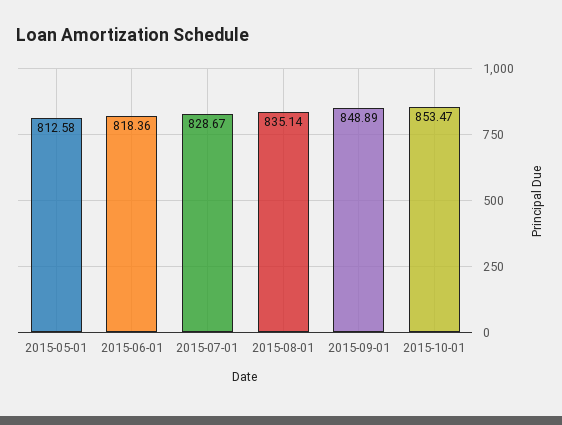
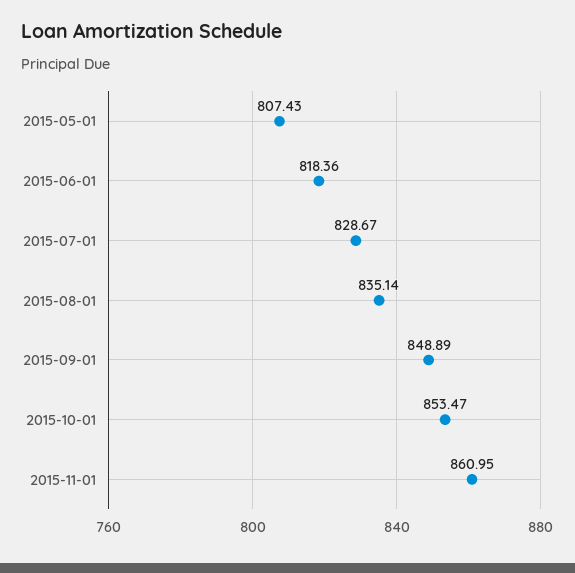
2015-05-01: 812.58 -> 807.43
2015-11-01: none -> 860.95

